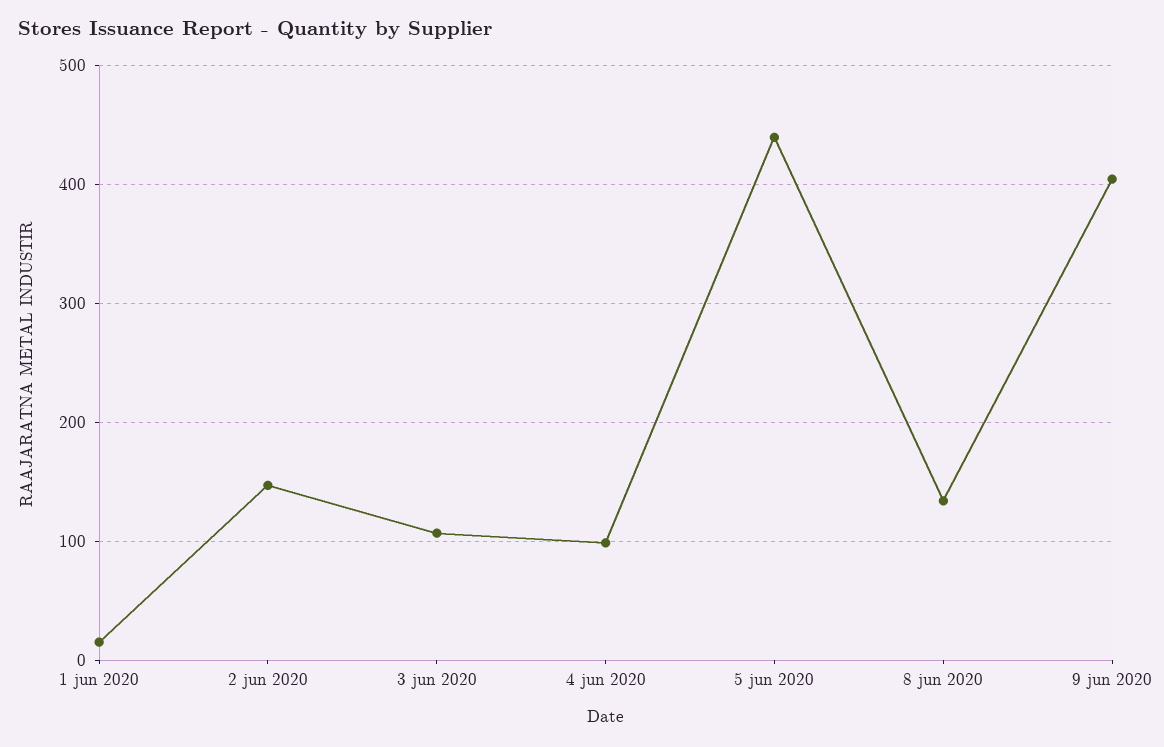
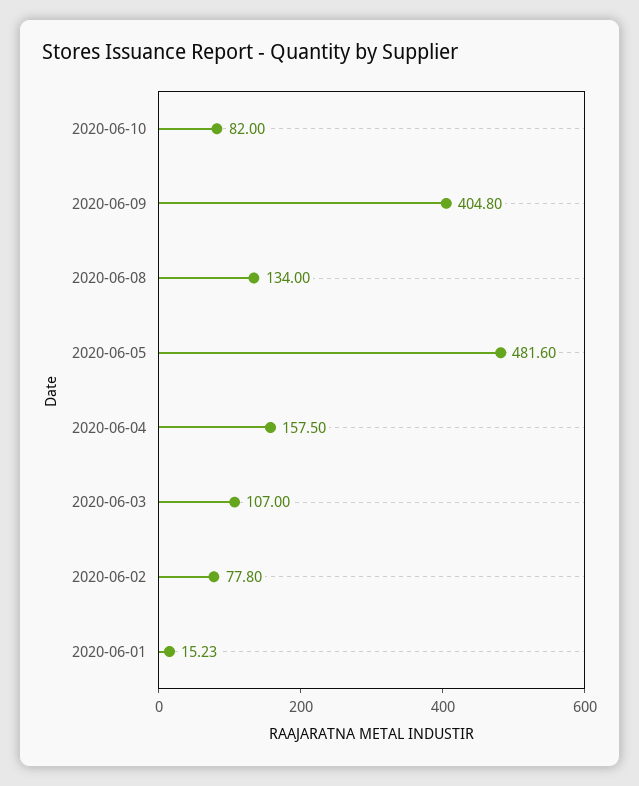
2 jun 2020: 150 -> 77.8
4 jun 2020: 100 -> 157.5
5 jun 2020: 440 -> 481.6
2020-06-10: none -> 82

